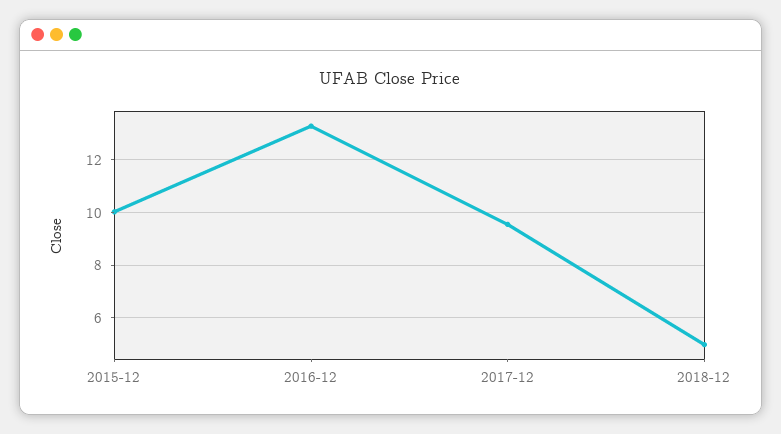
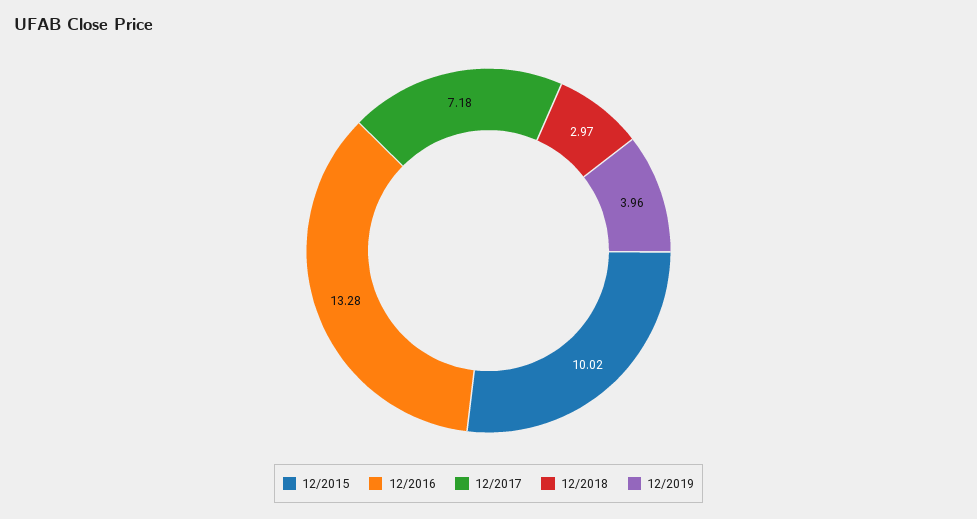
2017-12: 9.5 -> 7.18
2018-12: 5 -> 2.97
12/2019: none -> 3.96

